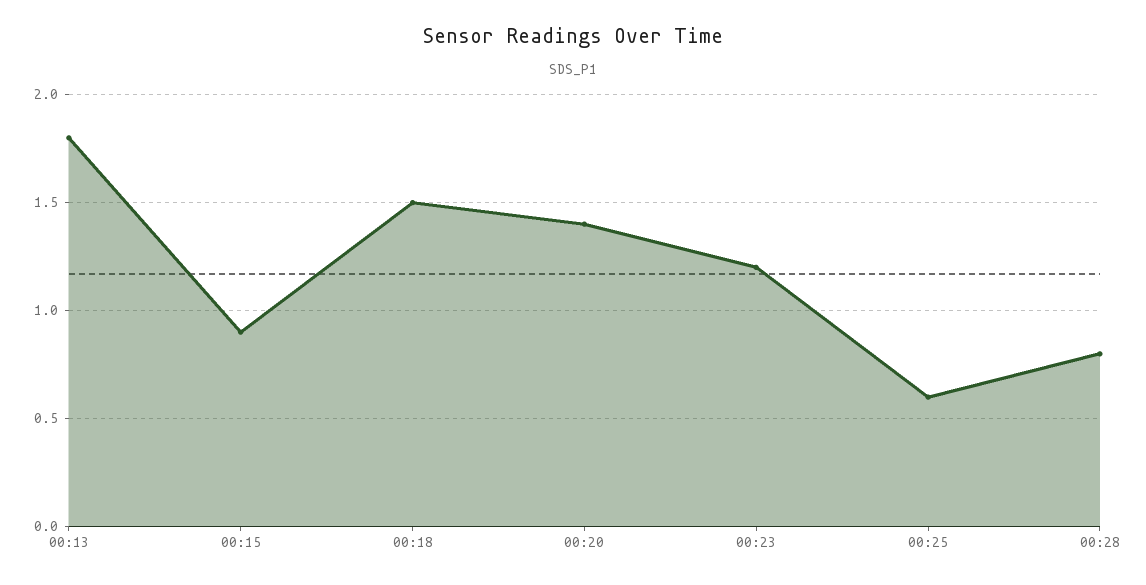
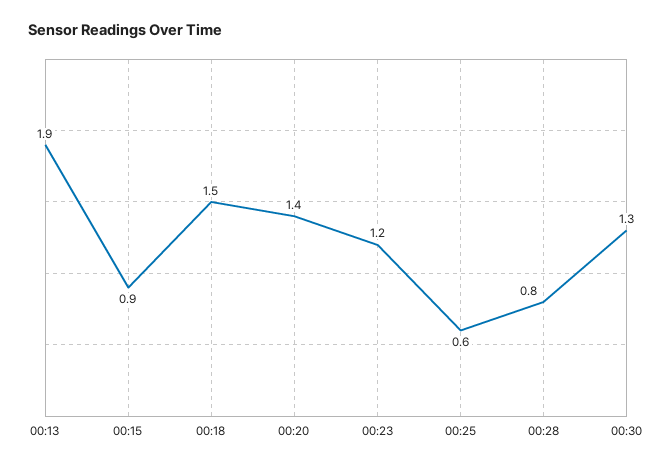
00:13: 1.8 -> 1.9
00:30: none -> 1.3

